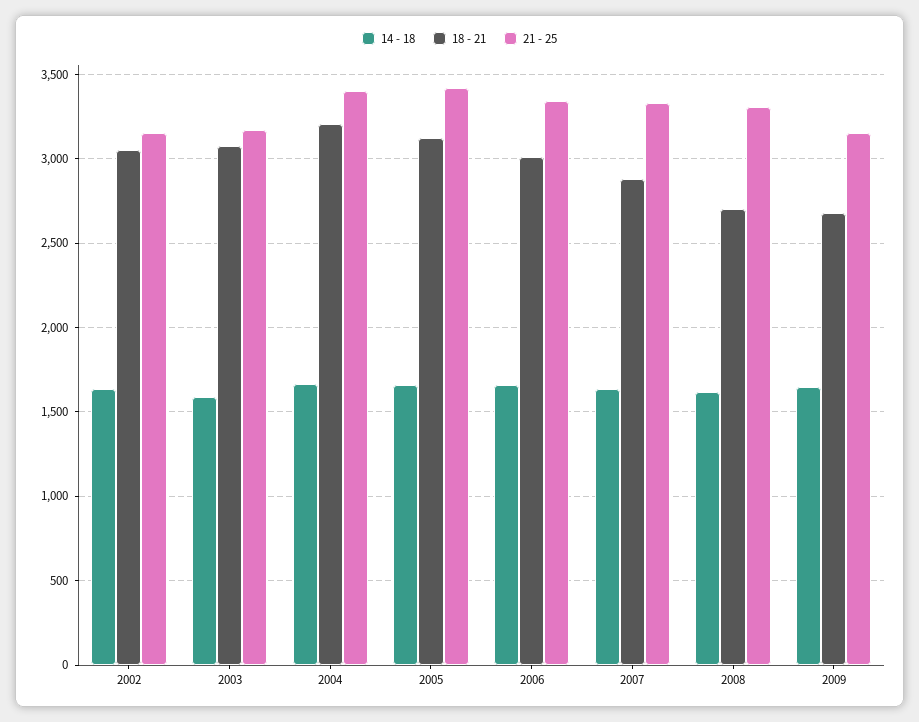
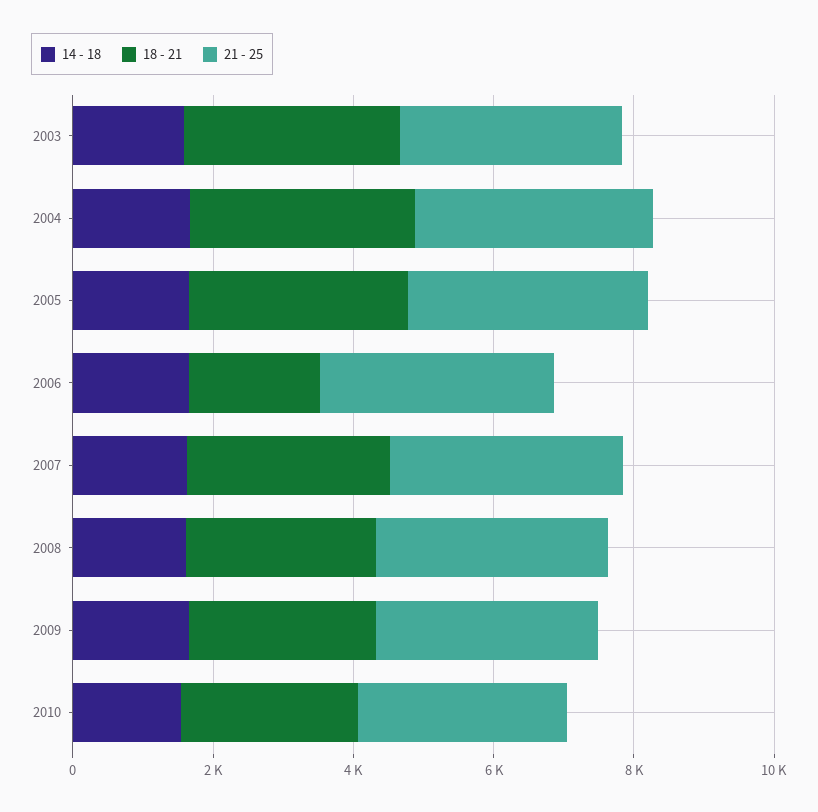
14 - 18, 2002: 1650 -> none
18 - 21, 2002: 3050 -> none
21 - 25, 2002: 3150 -> none
18 - 21, 2006: 3000 -> 2000
14 - 18, 2010: none -> 1500
18 - 21, 2010: none -> 2500
21 - 25, 2010: none -> 3000

